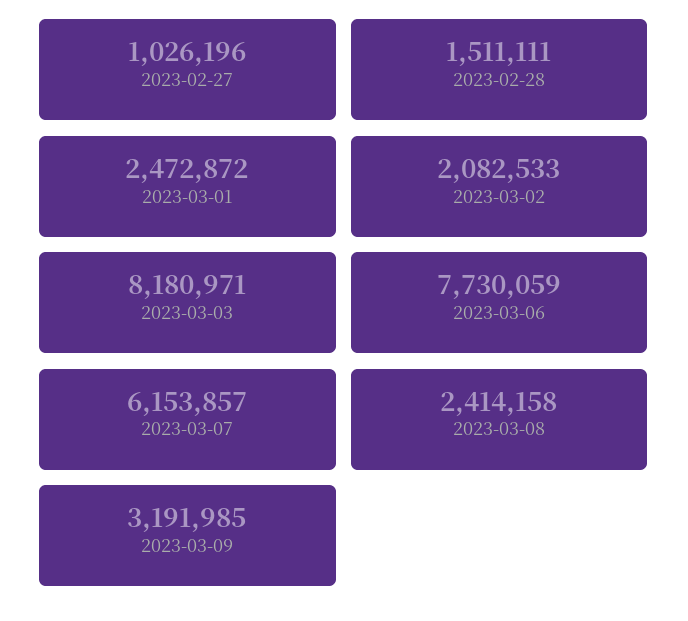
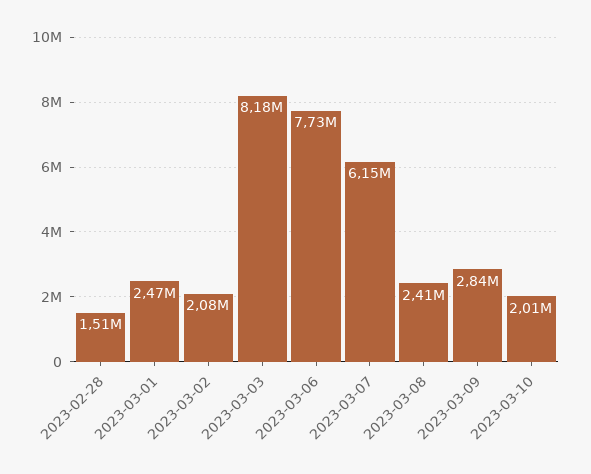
2023-02-27: 1026196 -> none
2023-03-09: 3191985 -> 2840000
2023-03-10: none -> 2010000

